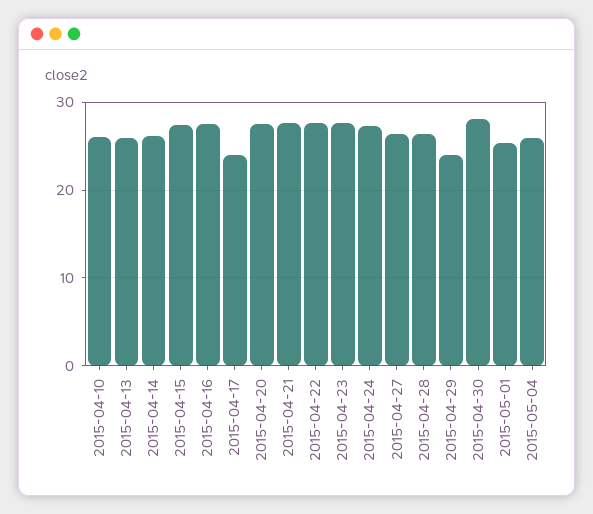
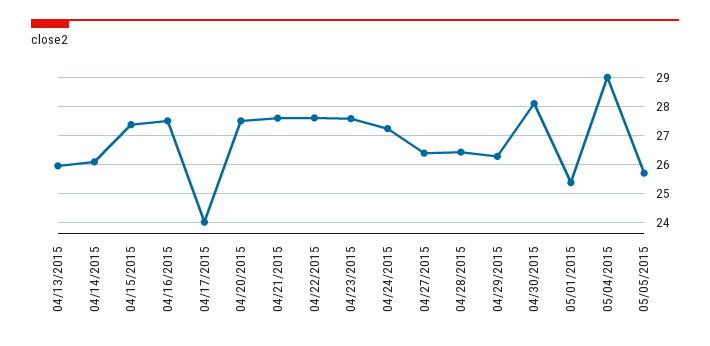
2015-04-10: 26 -> none
2015-04-29: 24 -> 26.25
2015-05-04: 26 -> 29
05/05/2015: none -> 25.75

